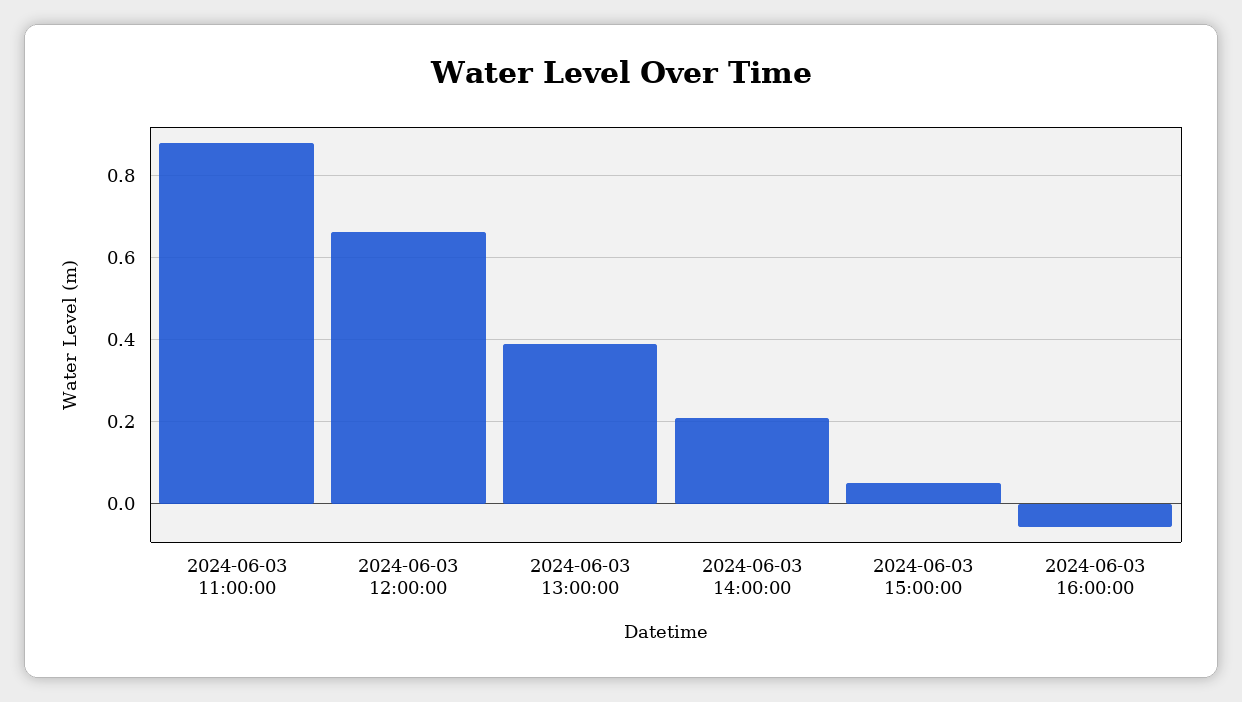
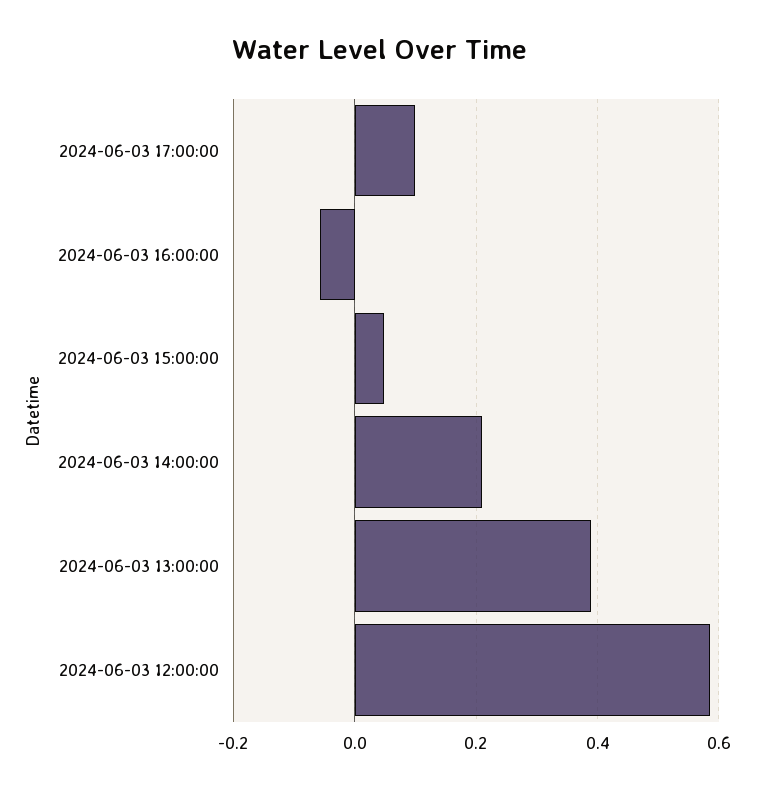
2024-06-03 11:00:00: 0.88 -> none
2024-06-03 12:00:00: 0.66 -> 0.58
2024-06-03 17:00:00: none -> 0.1

